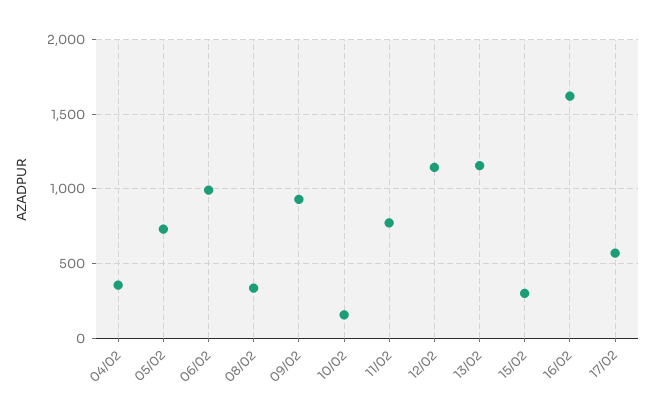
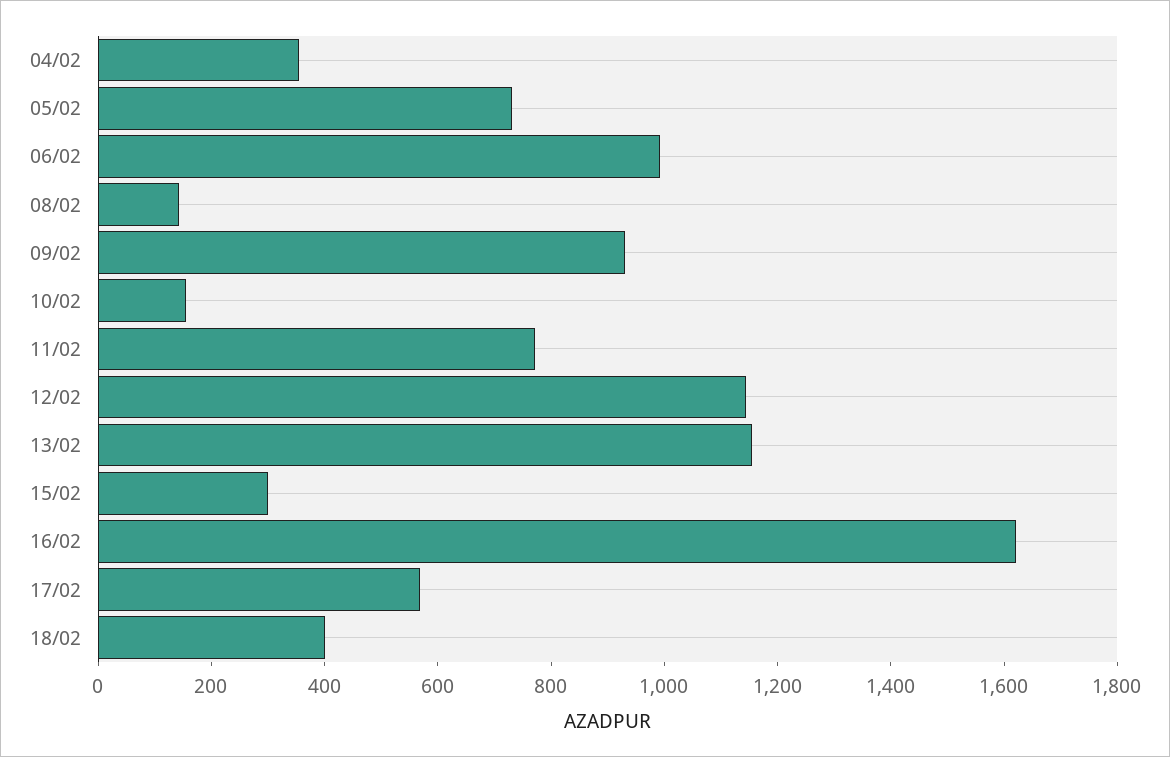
08/02: 350 -> 150
18/02: none -> 400

